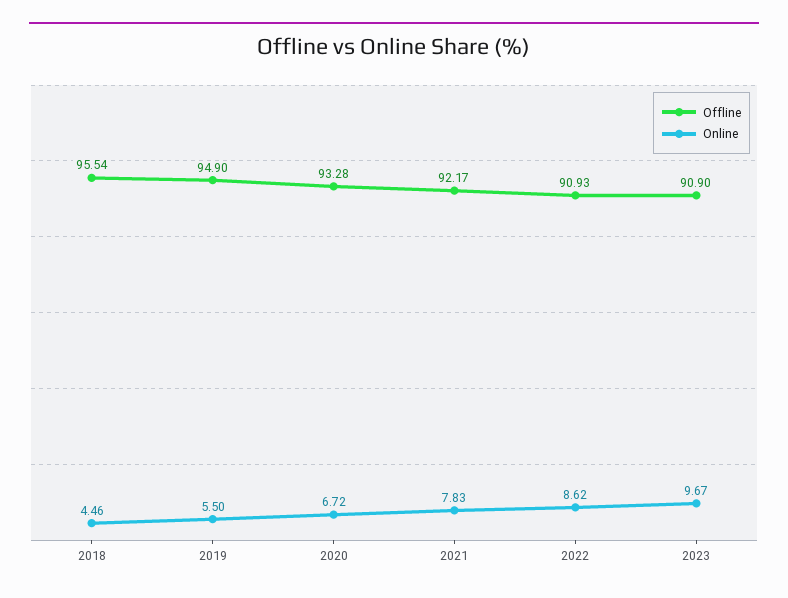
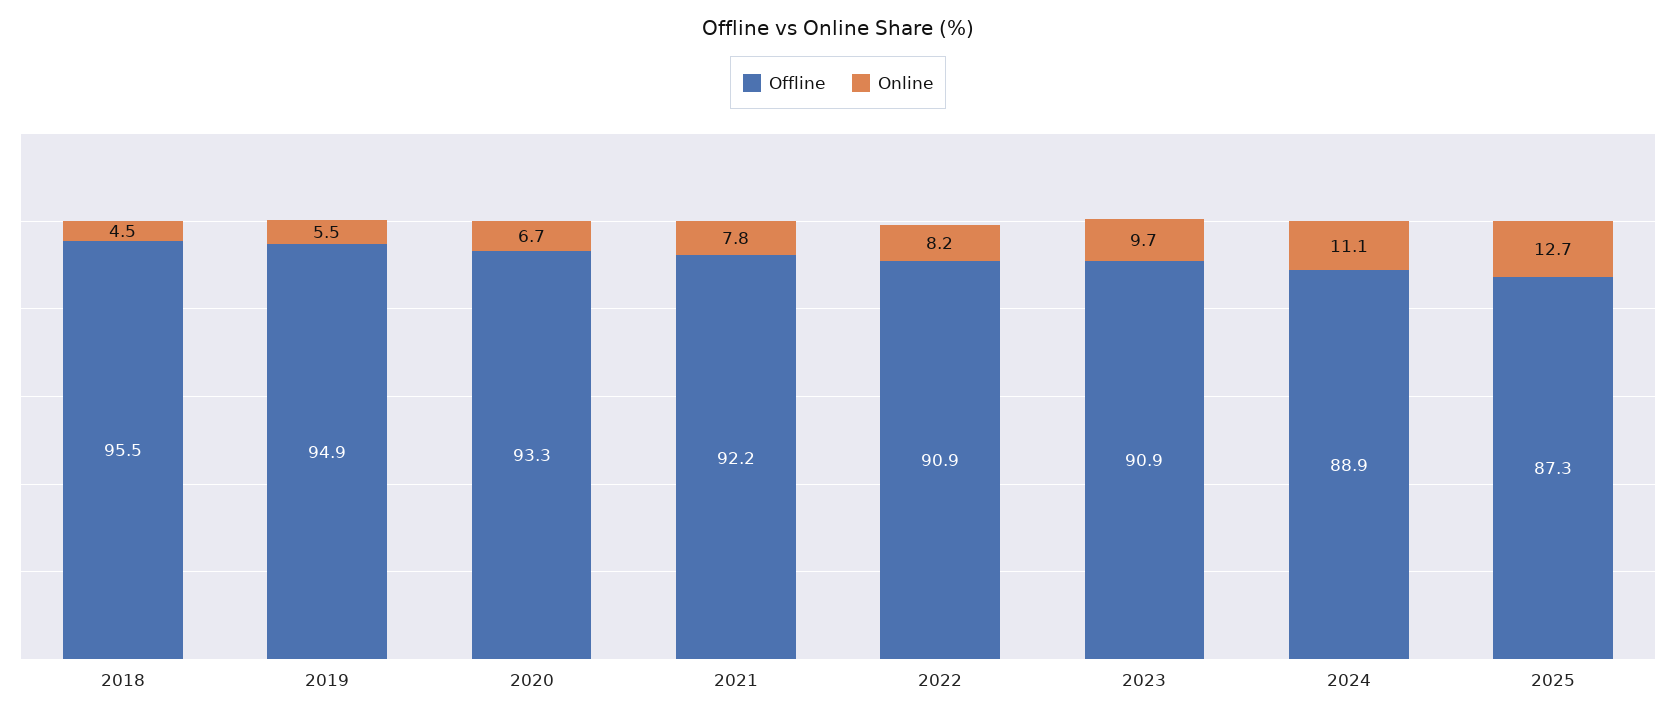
Online, 2022: 8.62 -> 8.2
Offline, 2024: none -> 88.9
Online, 2024: none -> 11.1
Offline, 2025: none -> 87.3
Online, 2025: none -> 12.7

